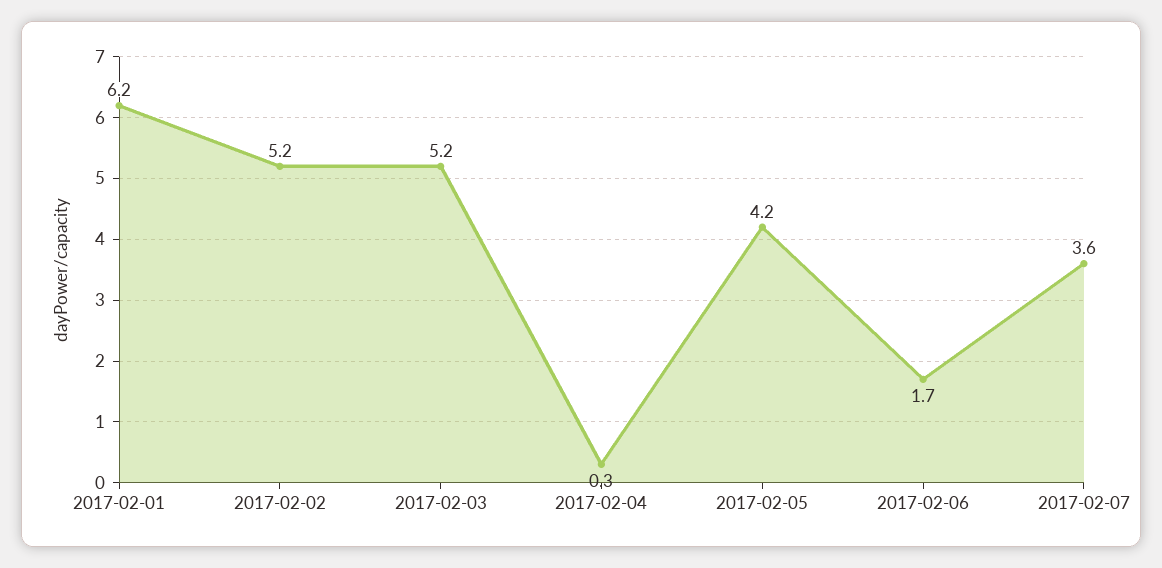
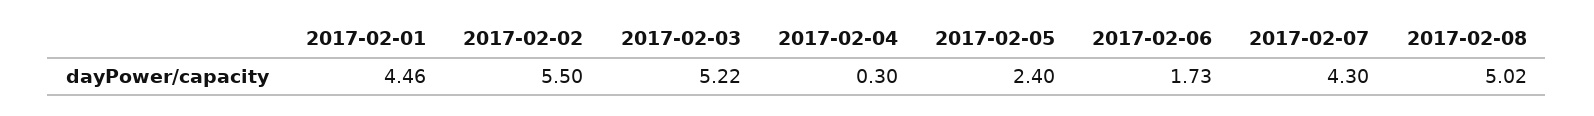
2017-02-01: 6.2 -> 4.46
2017-02-02: 5.2 -> 5.5
2017-02-05: 4.2 -> 2.4
2017-02-07: 3.6 -> 4.3
2017-02-08: none -> 5.02

